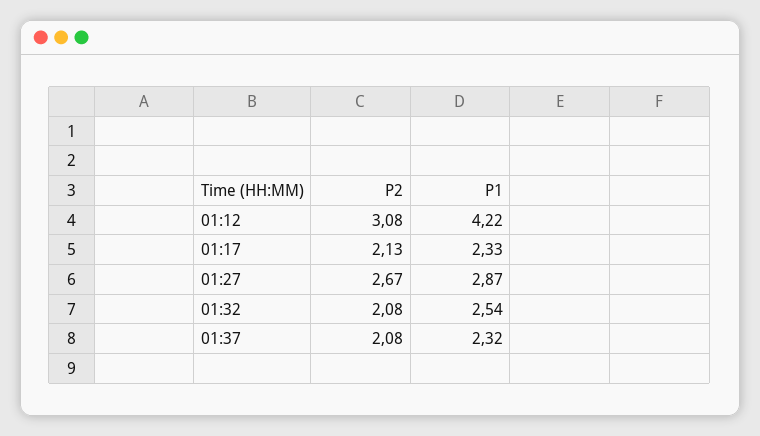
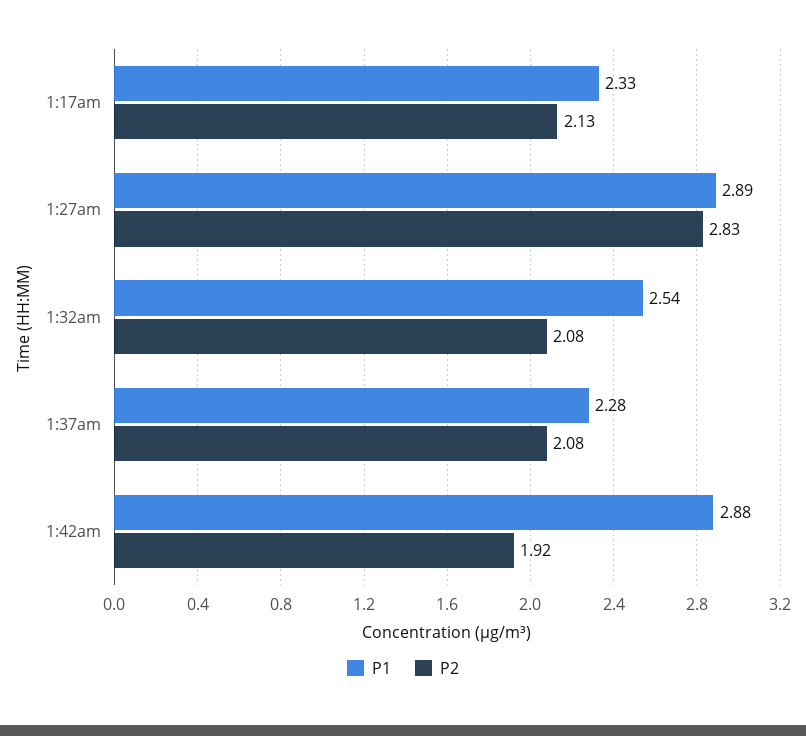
P2, 01:12: 3.08 -> none
P1, 01:12: 4.22 -> none
P2, 01:27: 2.67 -> 2.83
P1, 01:27: 2.87 -> 2.89
P1, 01:37: 2.32 -> 2.28
P1, 1:42am: none -> 2.88
P2, 1:42am: none -> 1.92

